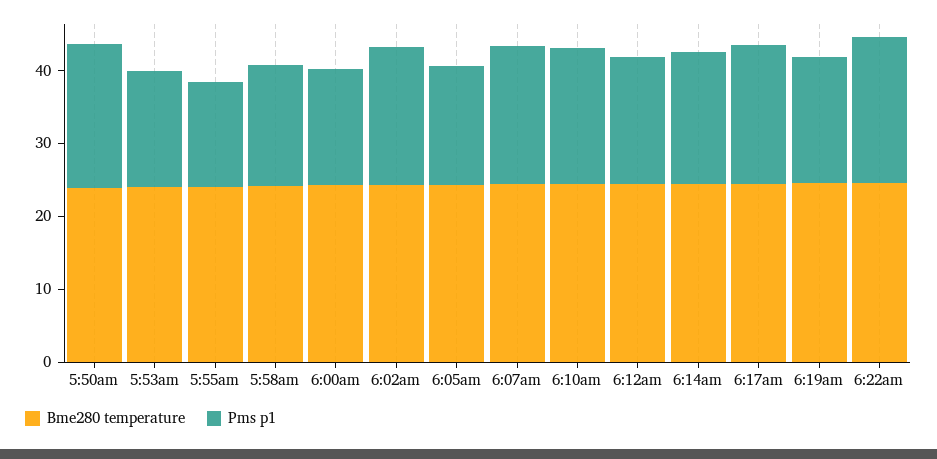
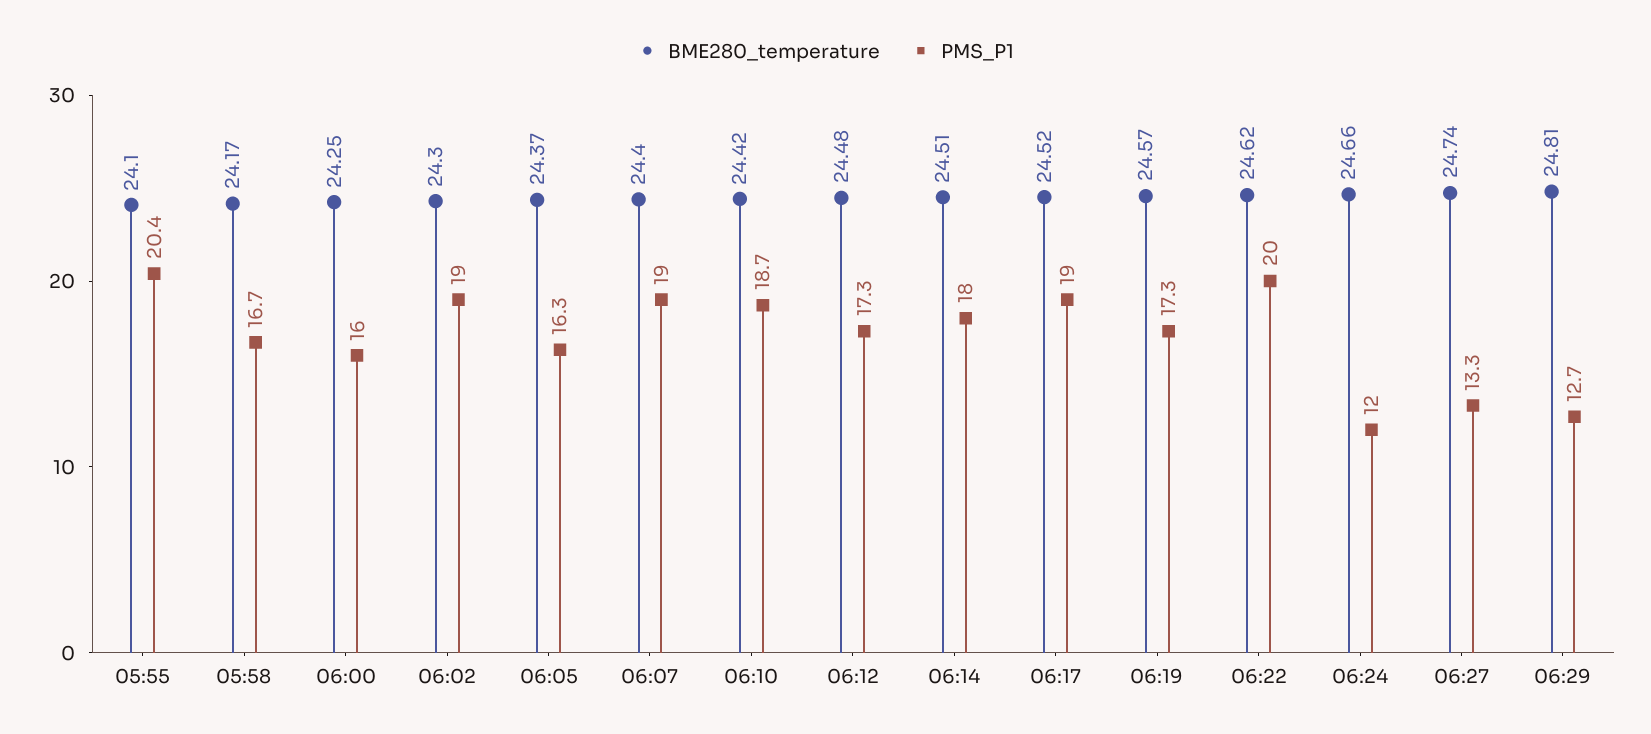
Bme280 temperature, 5:50am: 24 -> none
Pms p1, 5:50am: 20 -> none
Bme280 temperature, 5:53am: 24 -> none
Pms p1, 5:53am: 16 -> none
Pms p1, 5:55am: 14 -> 20.4
Bme280 temperature, 06:24: none -> 24.66
Pms p1, 06:24: none -> 12
Bme280 temperature, 06:27: none -> 24.74
Pms p1, 06:27: none -> 13.3
Bme280 temperature, 06:29: none -> 24.81
Pms p1, 06:29: none -> 12.7

